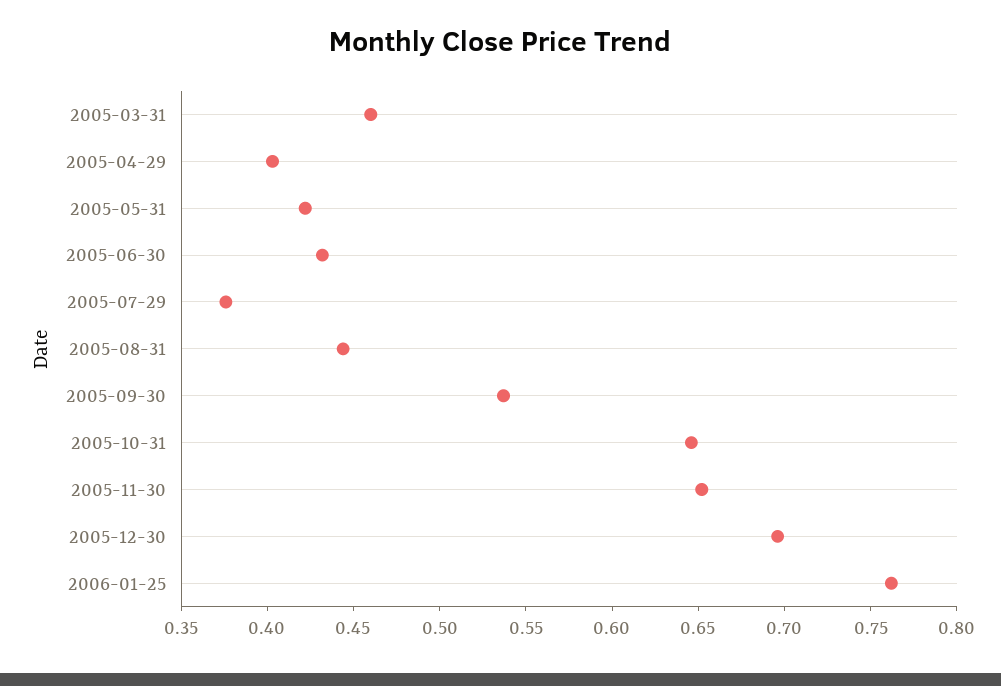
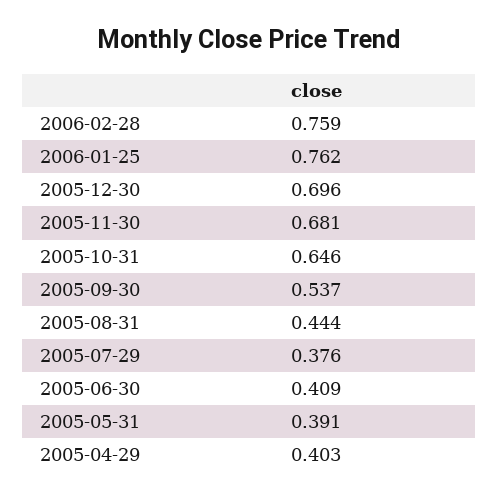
2005-03-31: 0.46 -> none
2005-05-31: 0.42 -> 0.391
2005-06-30: 0.43 -> 0.409
2005-11-30: 0.65 -> 0.681
2006-02-28: none -> 0.759

